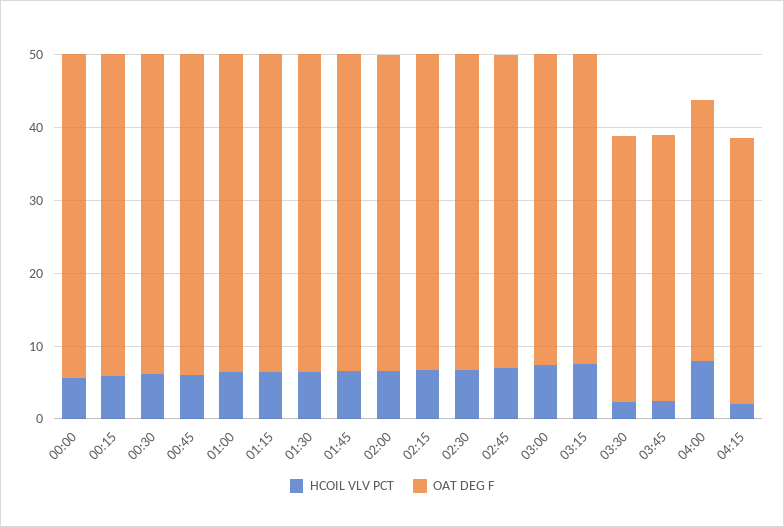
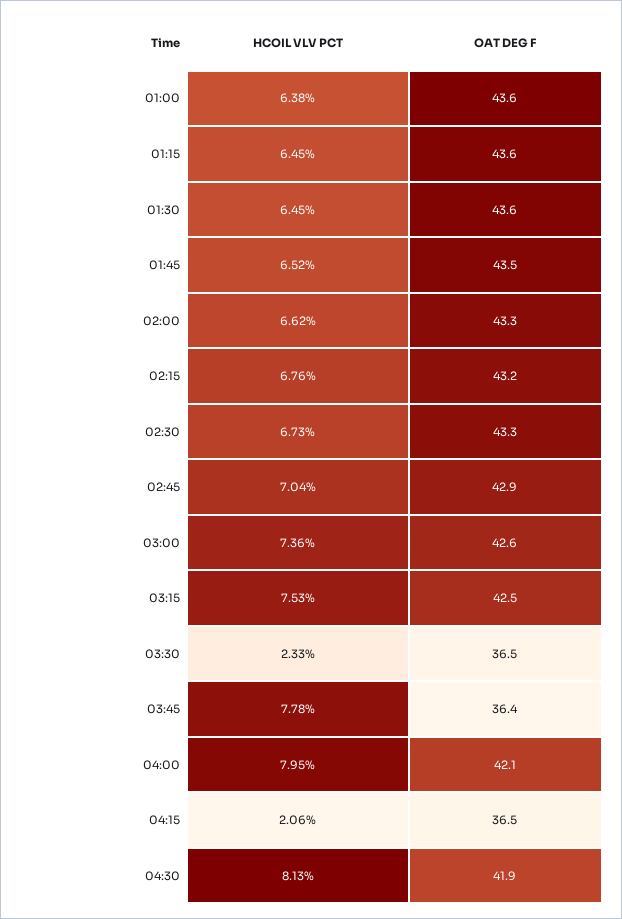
HCOIL VLV PCT, 00:00: 6 -> none
OAT DEG F, 00:00: 44 -> none
HCOIL VLV PCT, 00:15: 6 -> none
OAT DEG F, 00:15: 44 -> none
HCOIL VLV PCT, 00:30: 6 -> none
OAT DEG F, 00:30: 44 -> none
HCOIL VLV PCT, 00:45: 6 -> none
OAT DEG F, 00:45: 44 -> none
HCOIL VLV PCT, 03:45: 2 -> 7.78
OAT DEG F, 04:00: 36 -> 42.1
HCOIL VLV PCT, 04:30: none -> 8.13
OAT DEG F, 04:30: none -> 41.9

